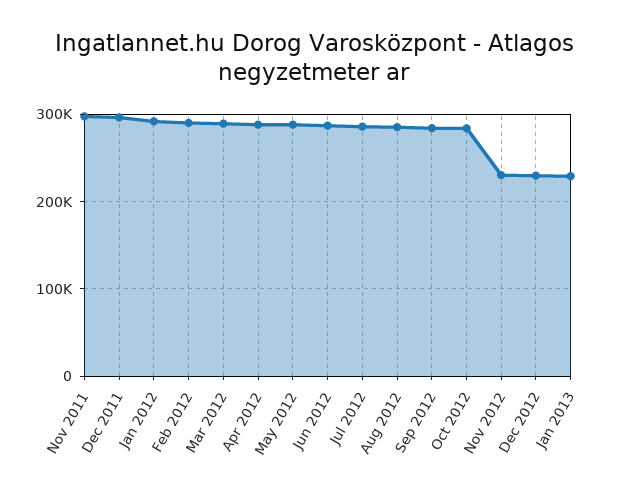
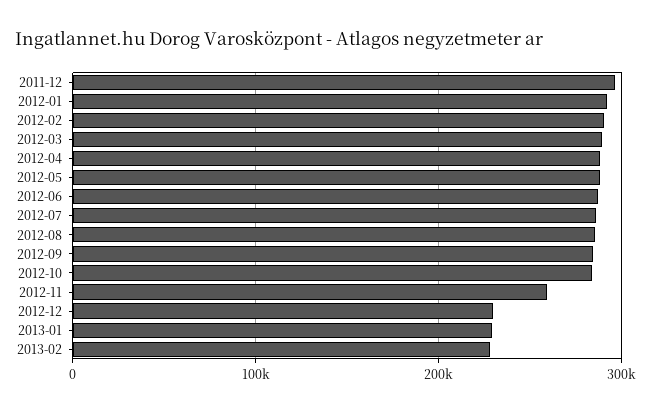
Nov 2011: 300000 -> none
Nov 2012: 230000 -> 260000
2013-02: none -> 230000

